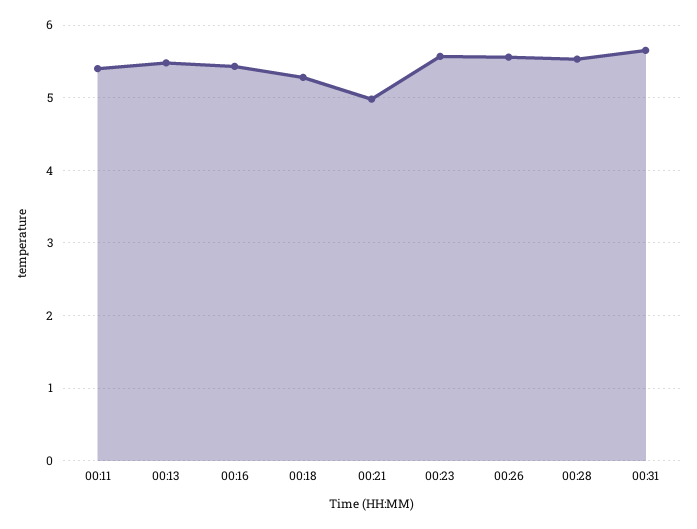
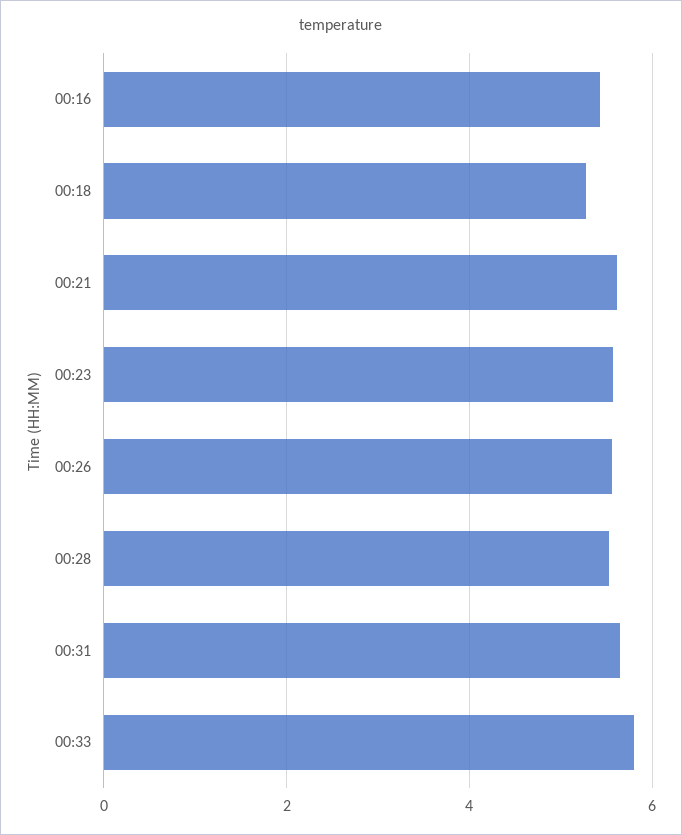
00:11: 5.4 -> none
00:13: 5.5 -> none
00:21: 5 -> 5.6
00:33: none -> 5.8

